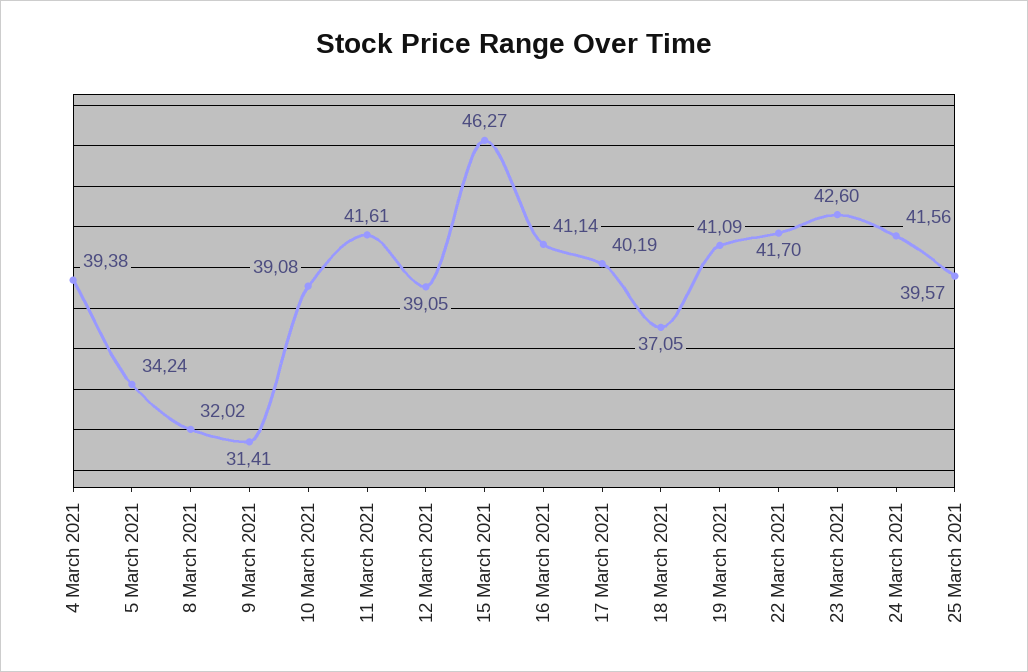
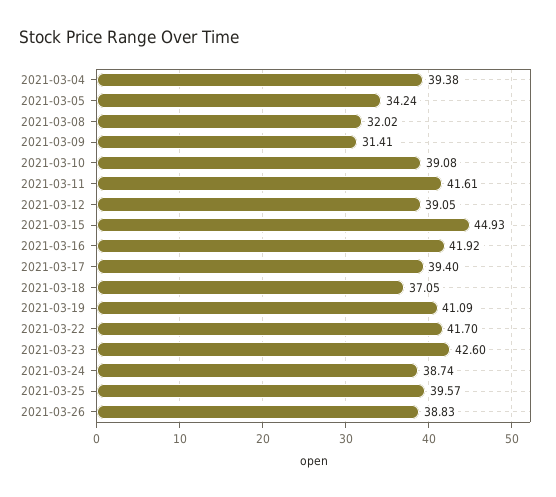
15 March 2021: 46.27 -> 44.93
16 March 2021: 41.14 -> 41.92
17 March 2021: 40.19 -> 39.4
24 March 2021: 41.56 -> 38.74
2021-03-26: none -> 38.83

